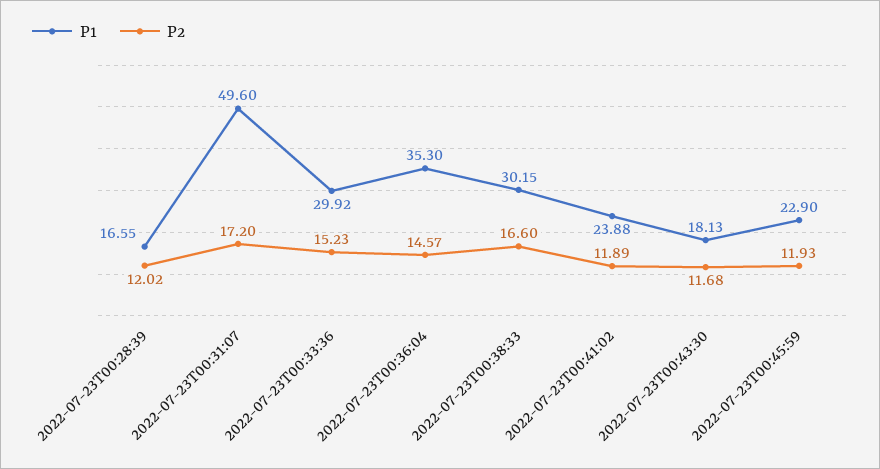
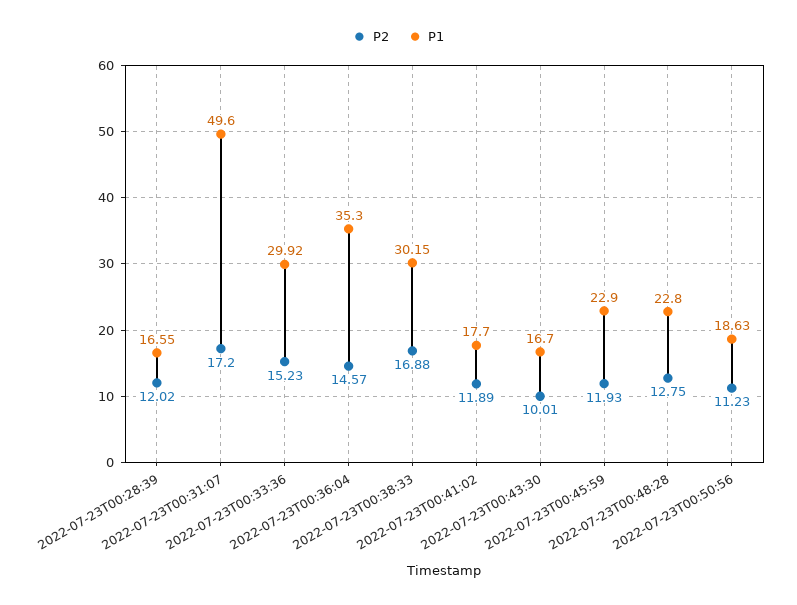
P2, 2022-07-23T00:38:33: 16.6 -> 16.88
P1, 2022-07-23T00:41:02: 23.88 -> 17.7
P1, 2022-07-23T00:43:30: 18.13 -> 16.7
P2, 2022-07-23T00:43:30: 11.68 -> 10.01
P2, 2022-07-23T00:48:28: none -> 12.75
P1, 2022-07-23T00:48:28: none -> 22.8
P2, 2022-07-23T00:50:56: none -> 11.23
P1, 2022-07-23T00:50:56: none -> 18.63

